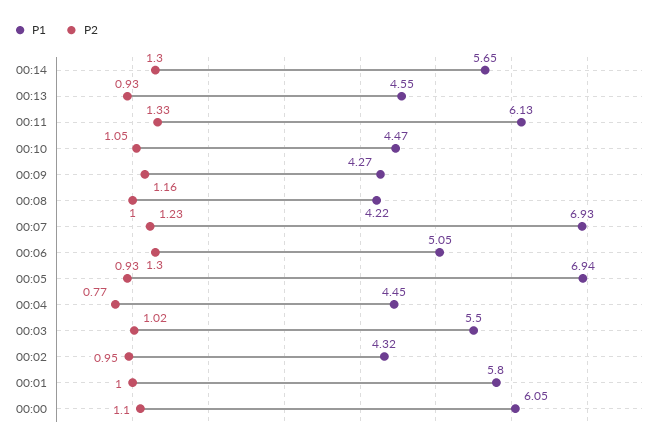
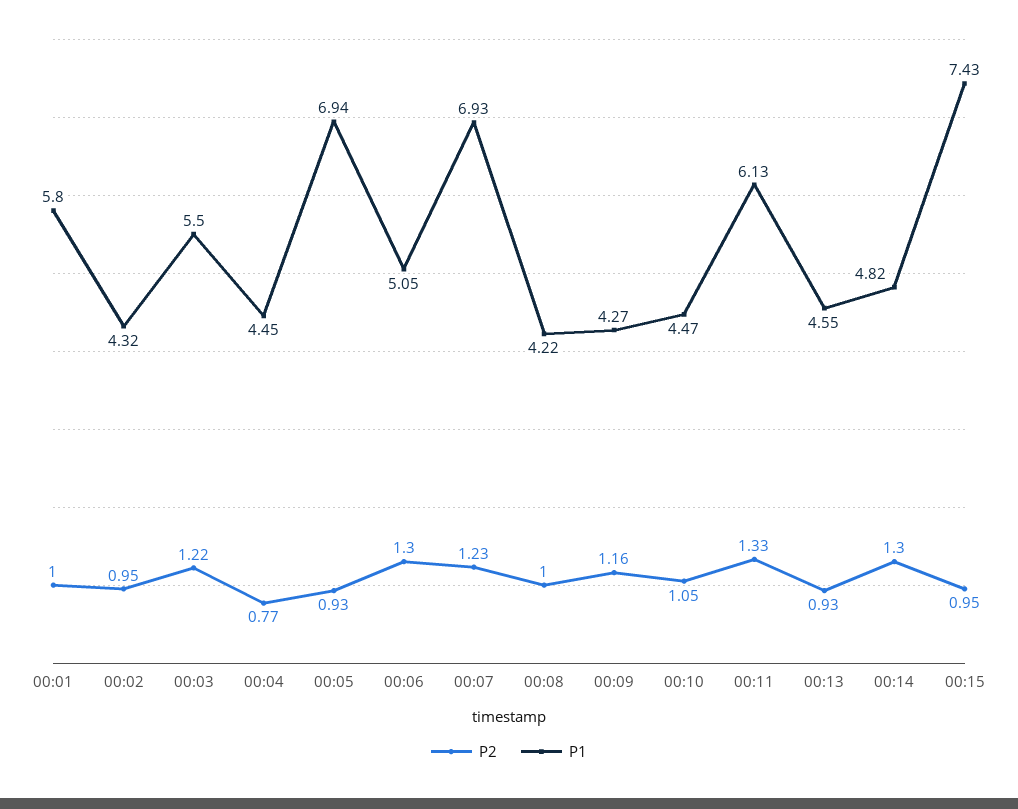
P1, 00:14: 5.65 -> 4.82
P2, 00:03: 1.02 -> 1.22
P1, 00:00: 6.05 -> none
P2, 00:00: 1.1 -> none
P2, 00:15: none -> 0.95
P1, 00:15: none -> 7.43

